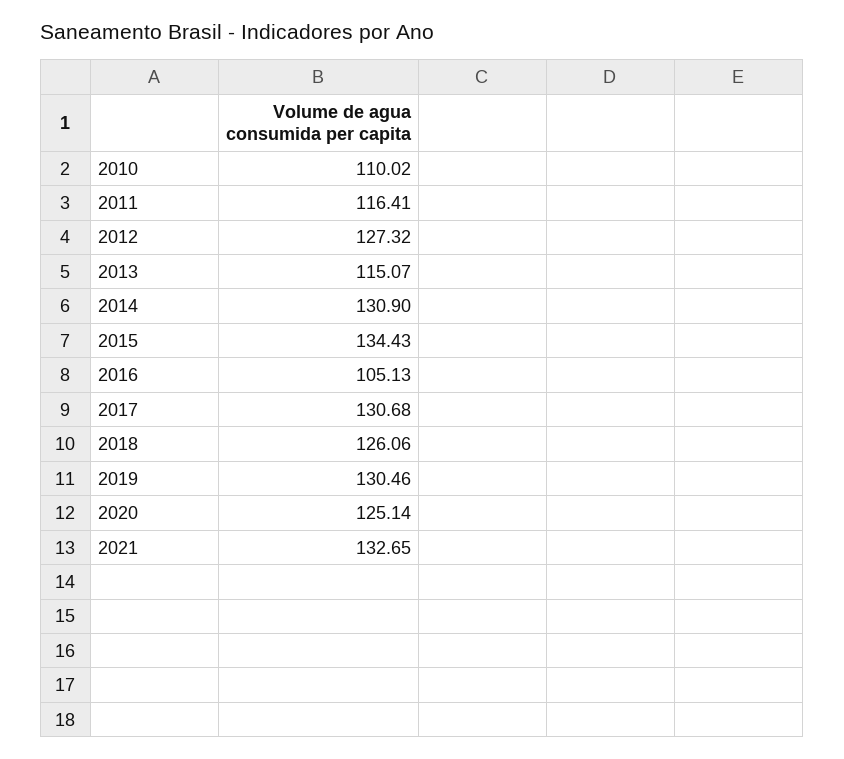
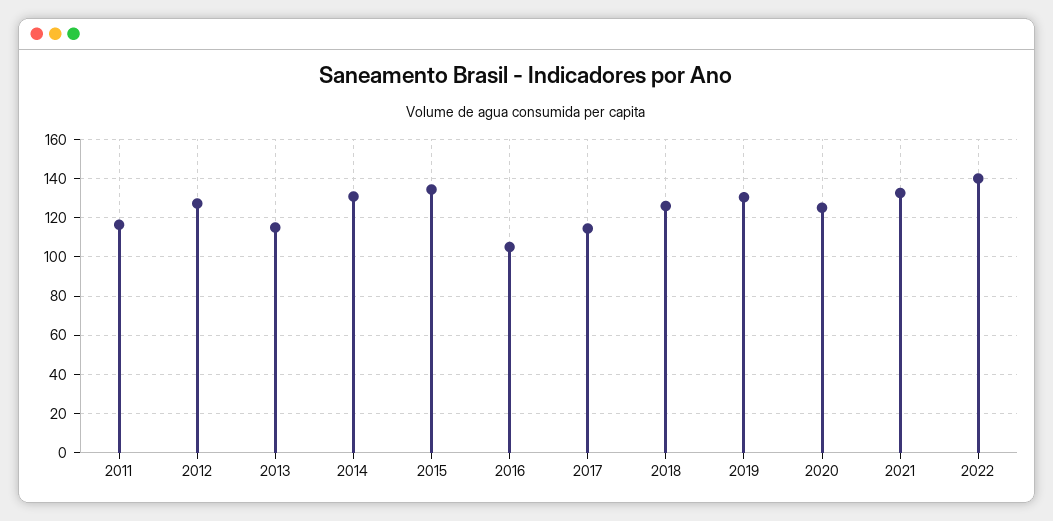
2010: 110.02 -> none
2017: 130.68 -> 115
2022: none -> 140

